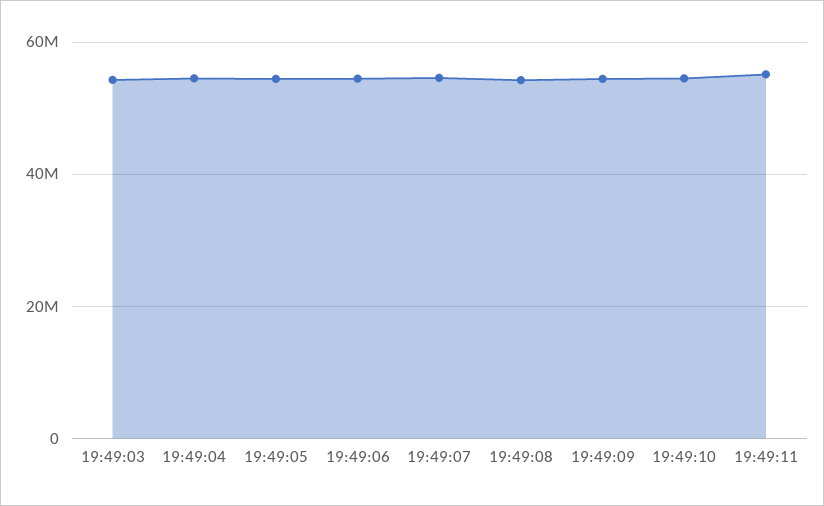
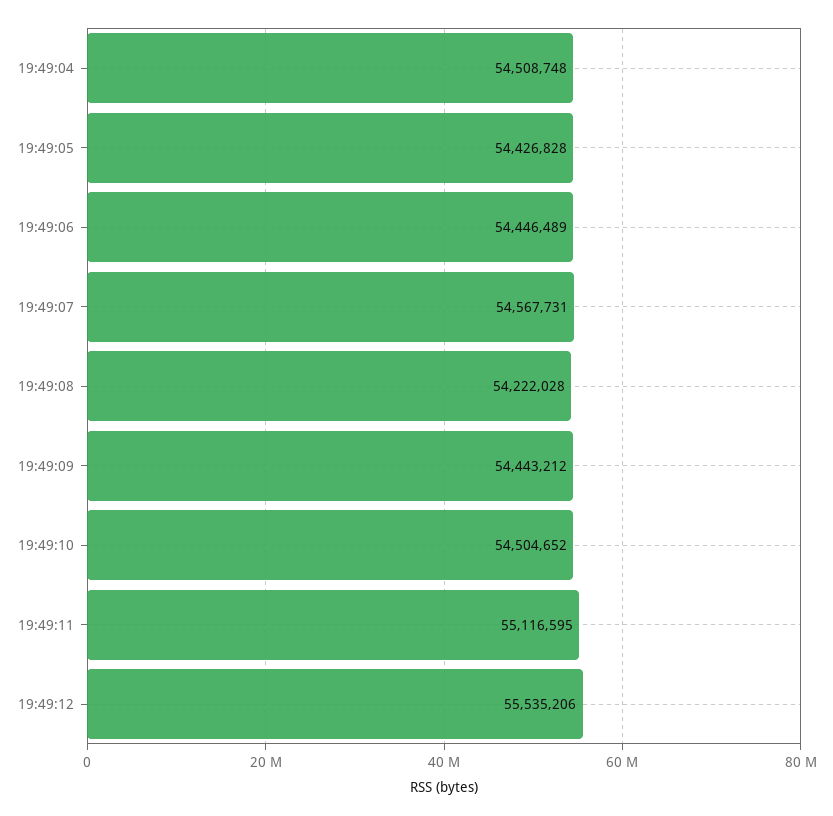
19:49:03: 54000000 -> none
19:49:12: none -> 55535206

